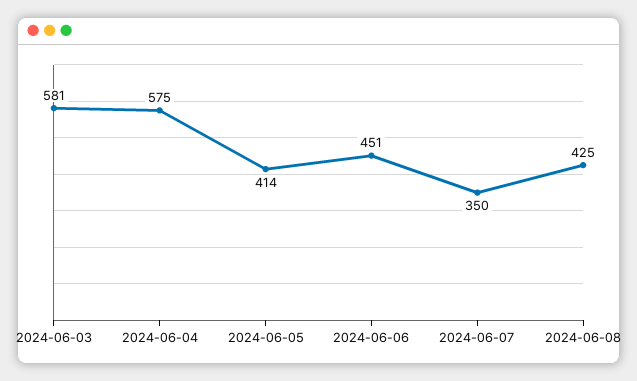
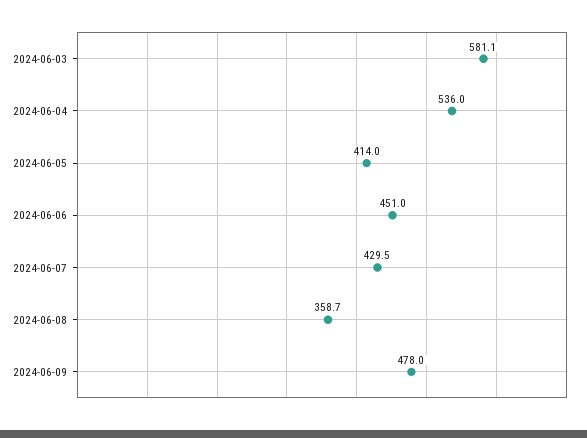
2024-06-04: 575 -> 536
2024-06-07: 350 -> 429.5
2024-06-08: 425 -> 358.7
2024-06-09: none -> 478

